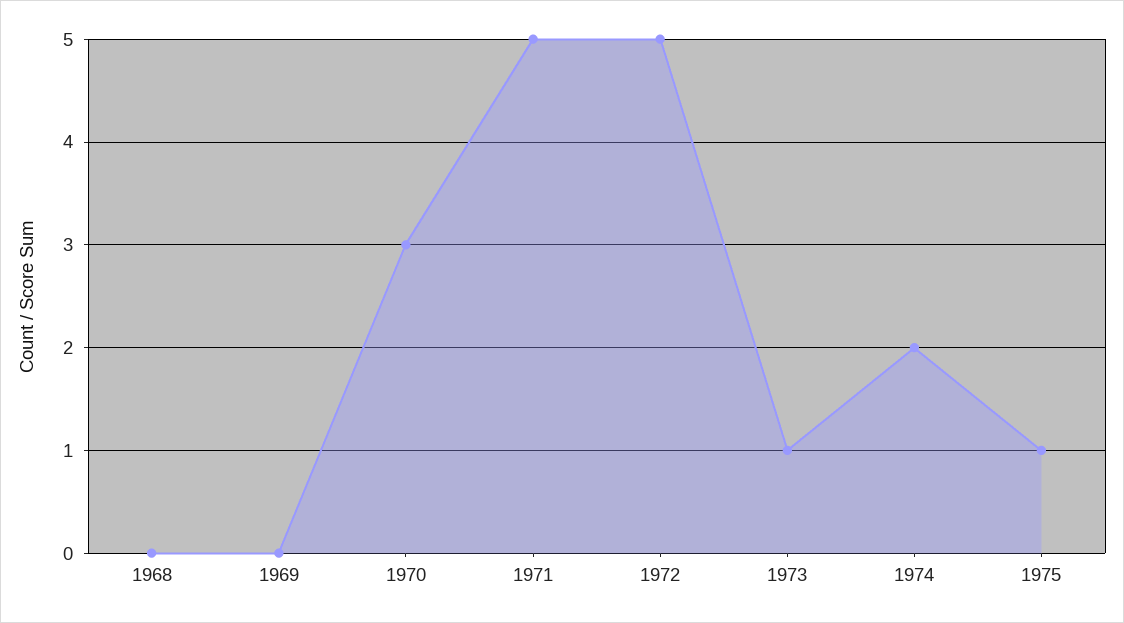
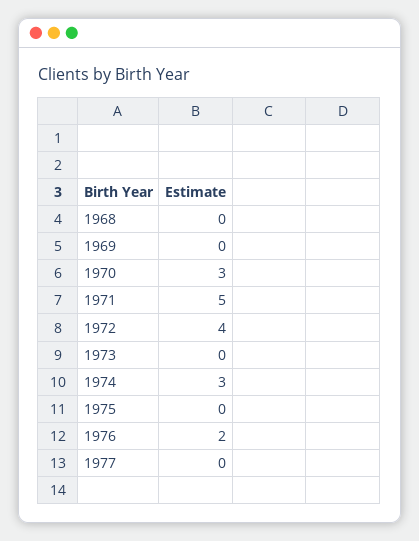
1972: 5 -> 4
1973: 1 -> 0
1974: 2 -> 3
1975: 1 -> 0
1976: none -> 2
1977: none -> 0

